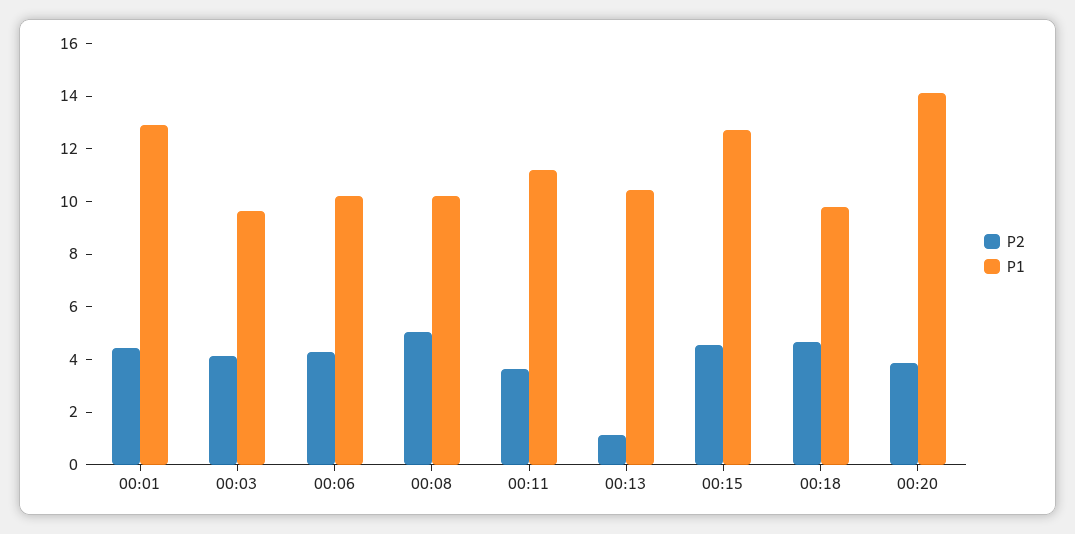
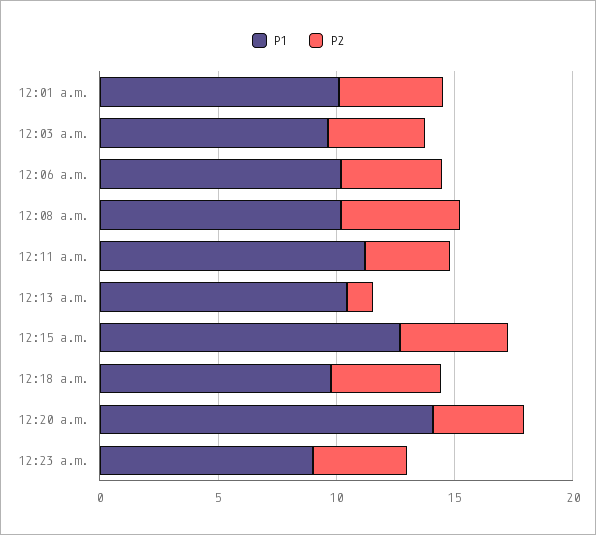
P1, 00:01: 13 -> 10
P1, 12:23 a.m.: none -> 9
P2, 12:23 a.m.: none -> 4

